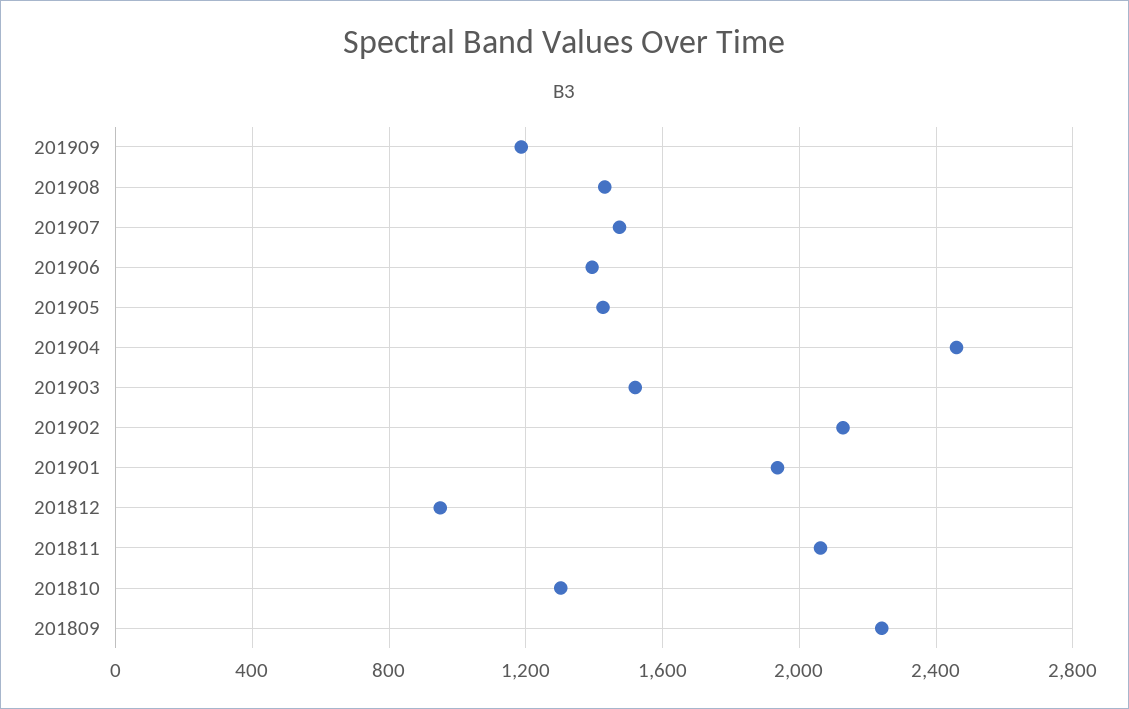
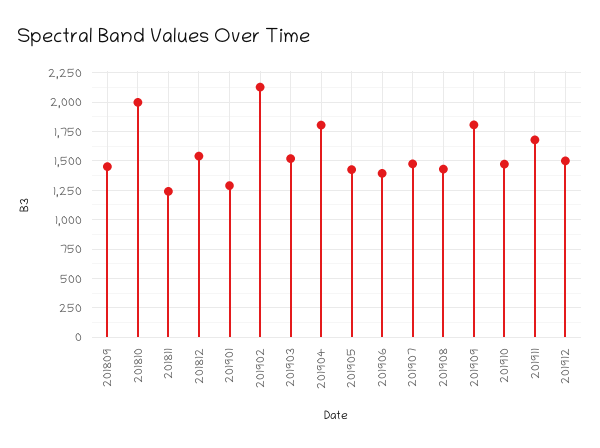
201909: 1200 -> 1750
201904: 2450 -> 1750
201901: 1950 -> 1250
201812: 950 -> 1500
201811: 2050 -> 1250
201810: 1300 -> 2000
201809: 2250 -> 1500
201910: none -> 1500
201911: none -> 1750
201912: none -> 1500

